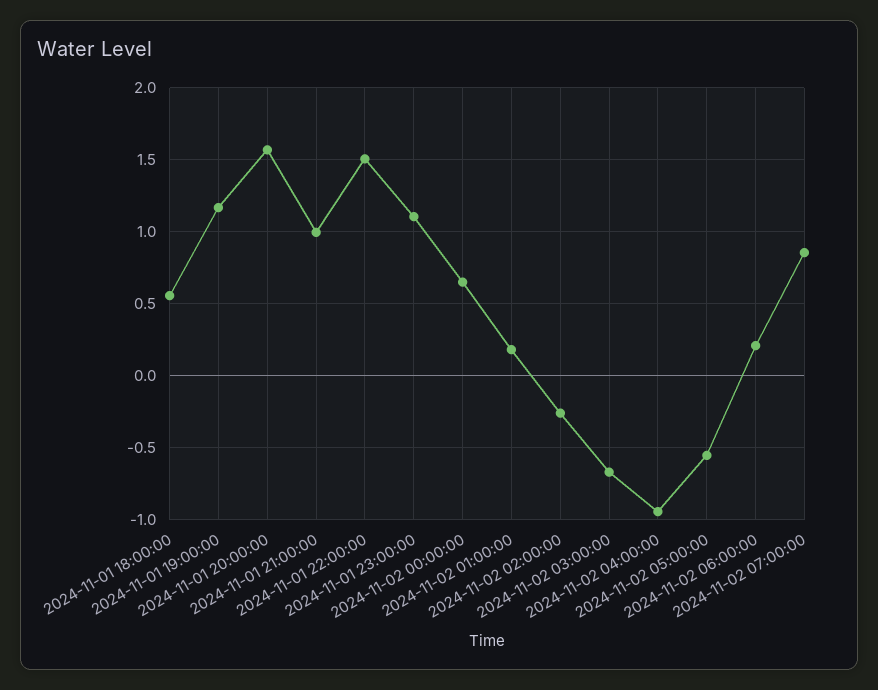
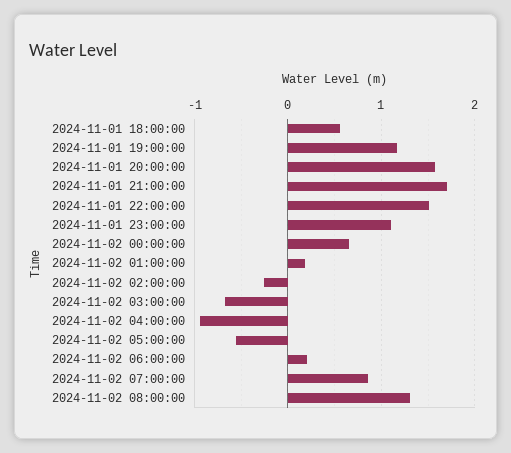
2024-11-01 21:00:00: 1 -> 1.7
2024-11-02 08:00:00: none -> 1.3

